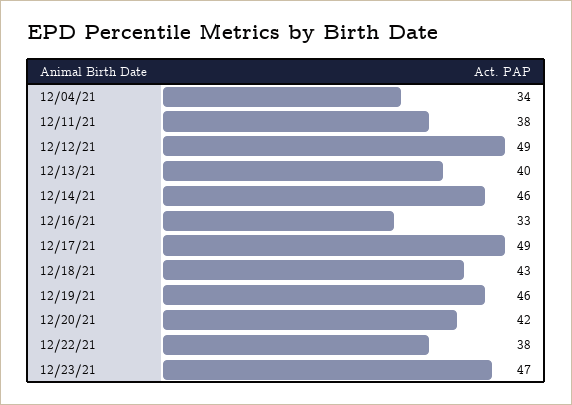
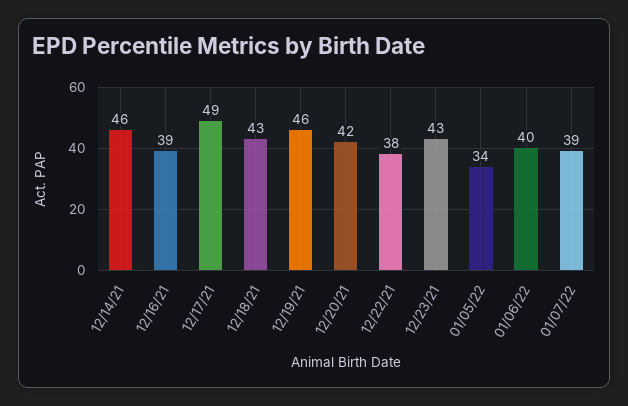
12/04/21: 34 -> none
12/11/21: 38 -> none
12/12/21: 49 -> none
12/13/21: 40 -> none
12/16/21: 33 -> 39
12/23/21: 47 -> 43
01/05/22: none -> 34
01/06/22: none -> 40
01/07/22: none -> 39

